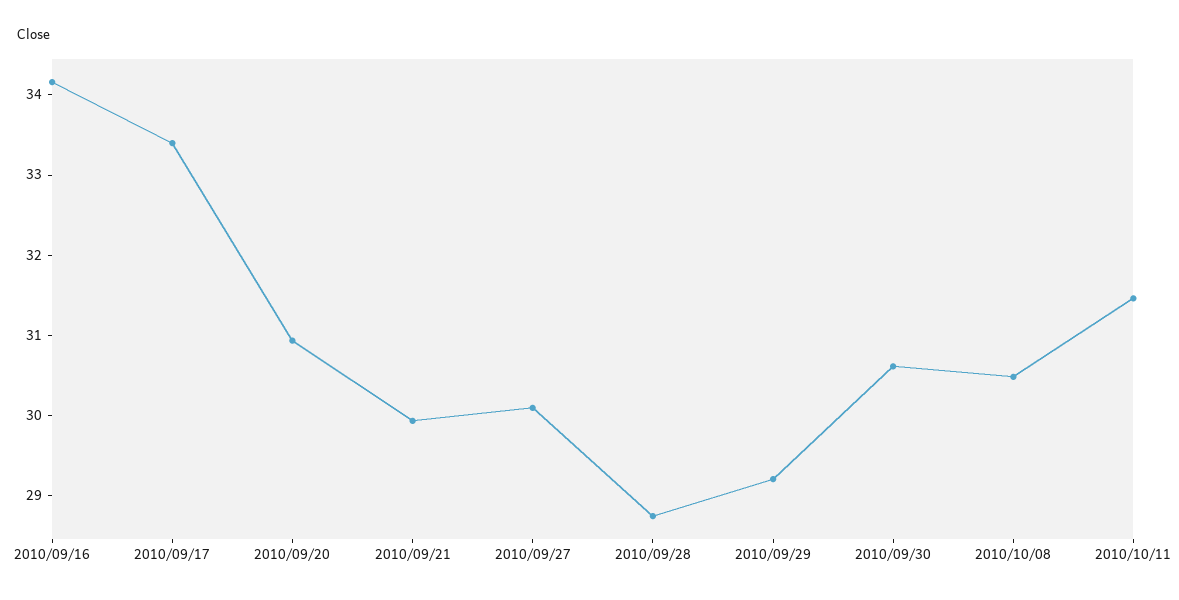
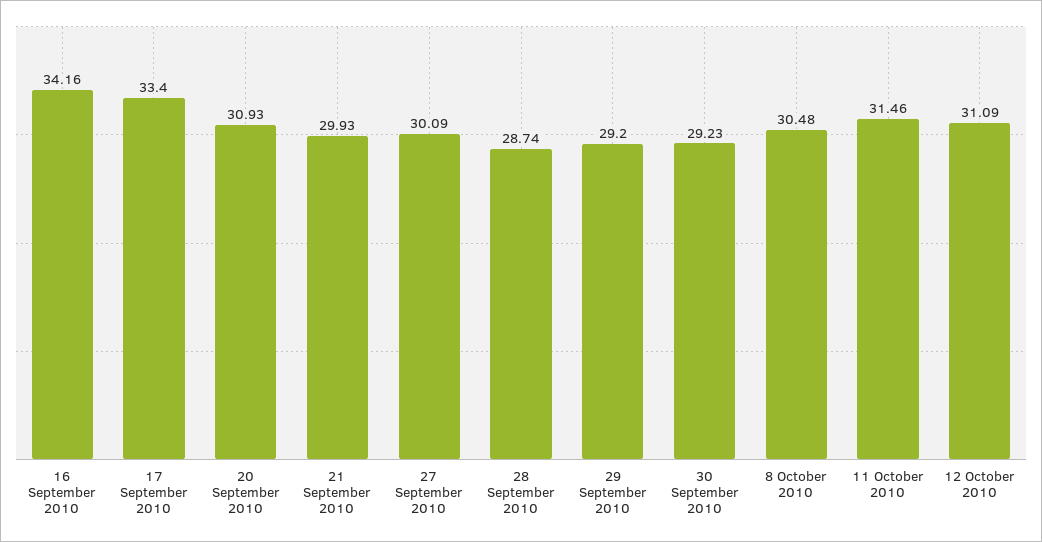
2010/09/30: 30.6 -> 29.23
12 October 2010: none -> 31.09

